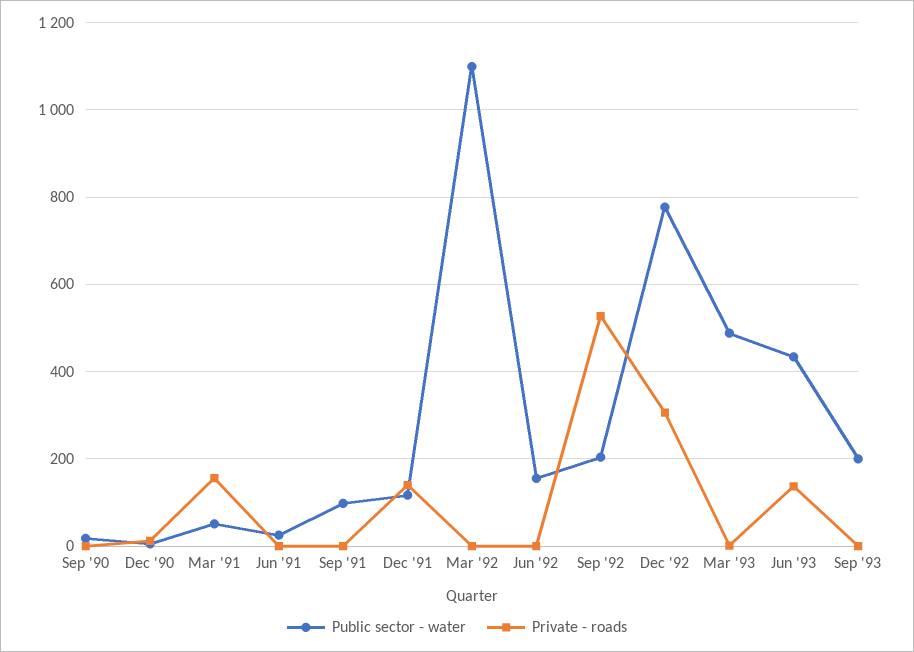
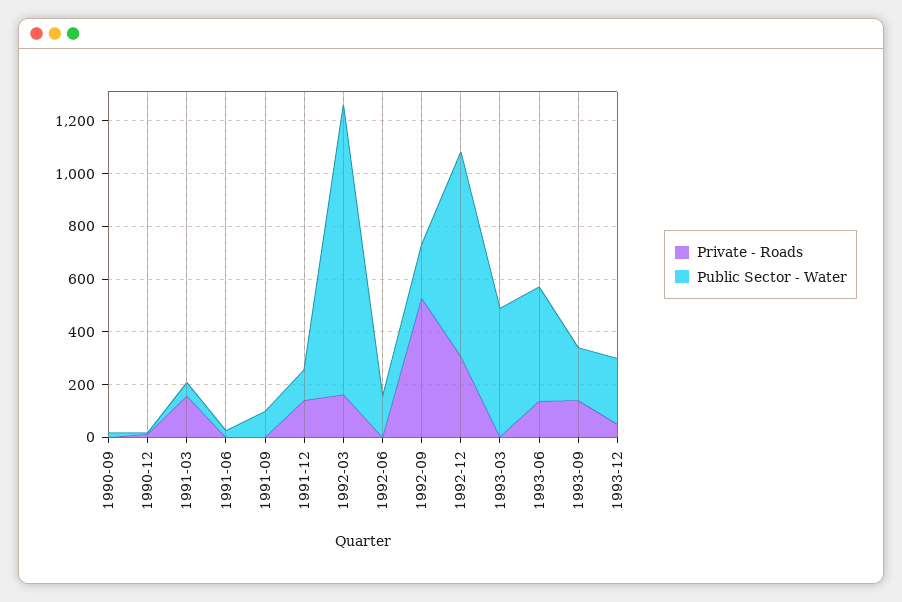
Private - roads, Mar '92: 0 -> 150
Private - roads, Sep '93: 0 -> 150
Private - roads, 1993-12: none -> 50
Public sector - water, 1993-12: none -> 250

